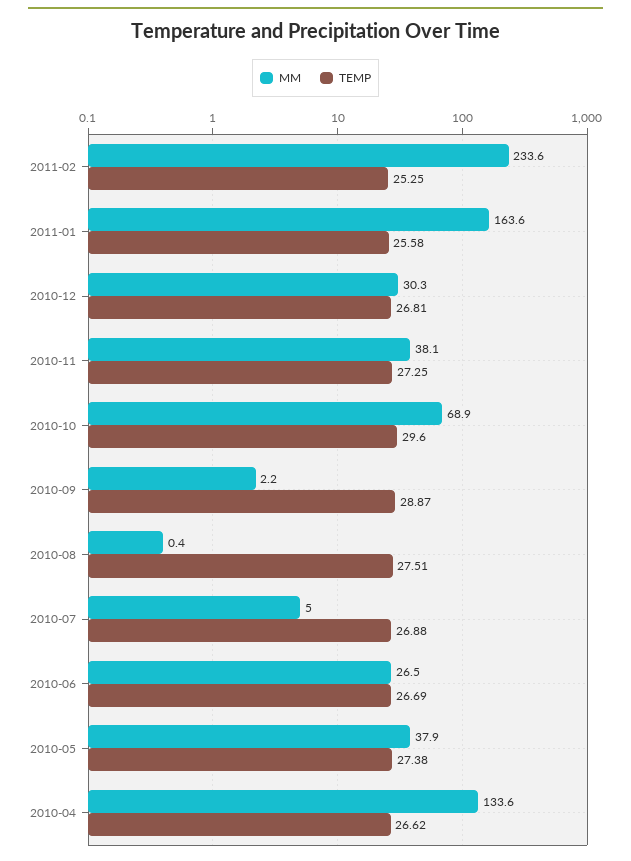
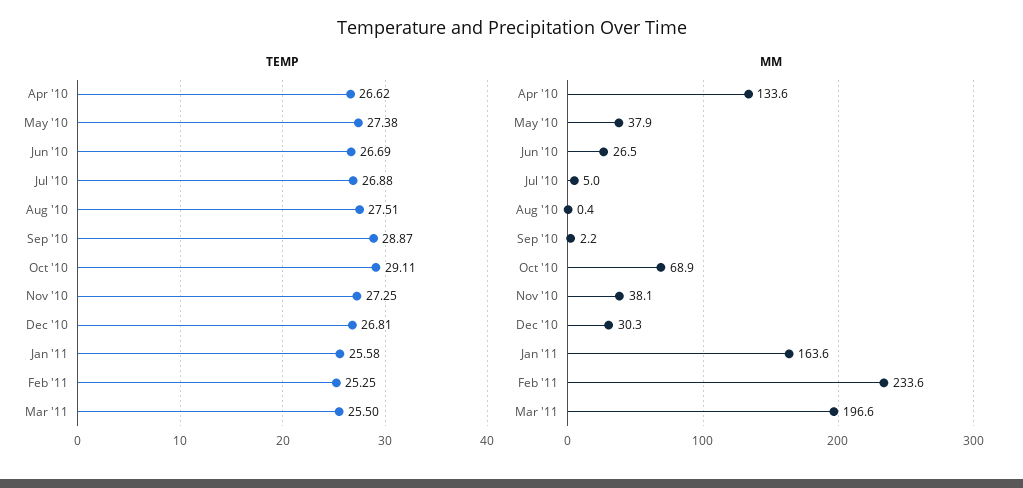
TEMP, 2010-10: 29.6 -> 29.11
TEMP, Mar '11: none -> 25.5
MM, Mar '11: none -> 196.6

